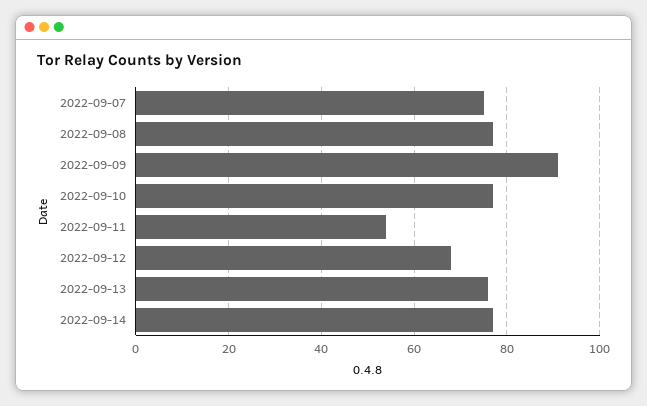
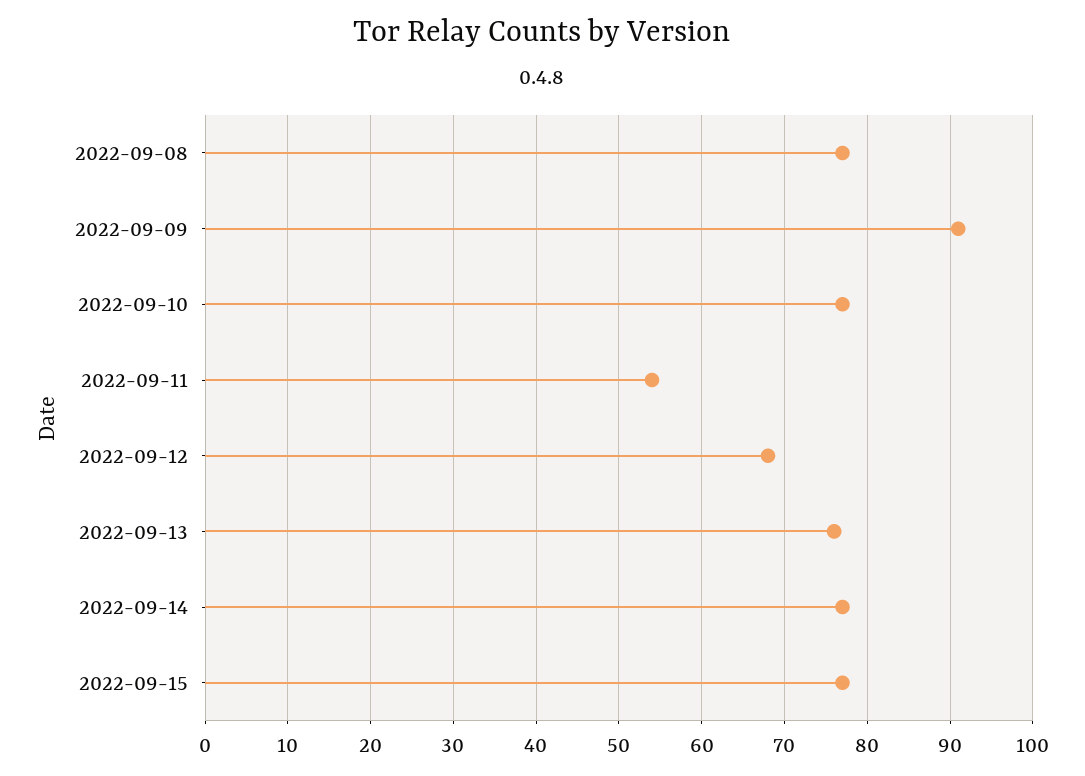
2022-09-07: 75 -> none
2022-09-15: none -> 77

